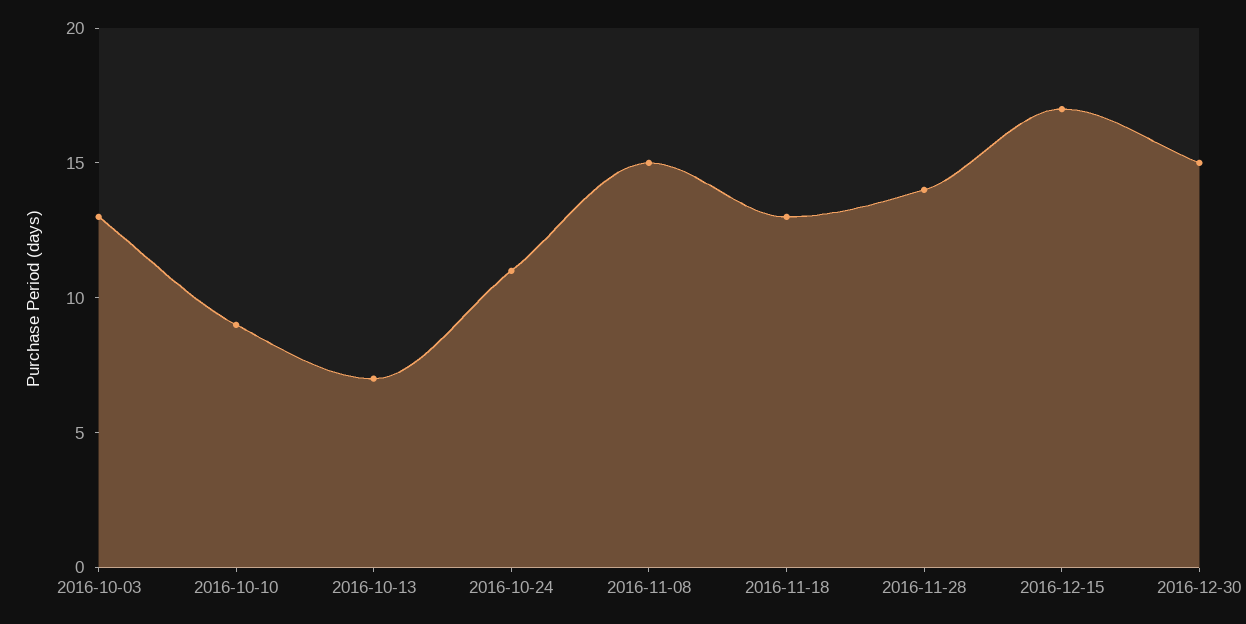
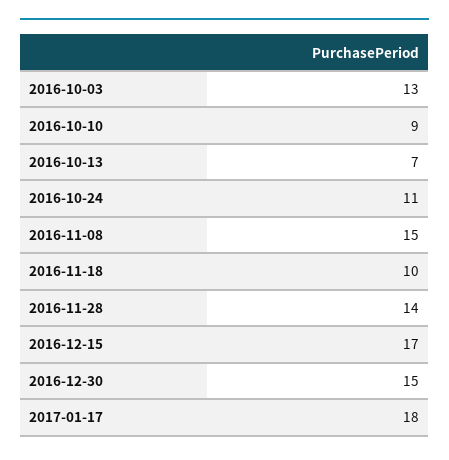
2016-11-18: 13 -> 10
2017-01-17: none -> 18

